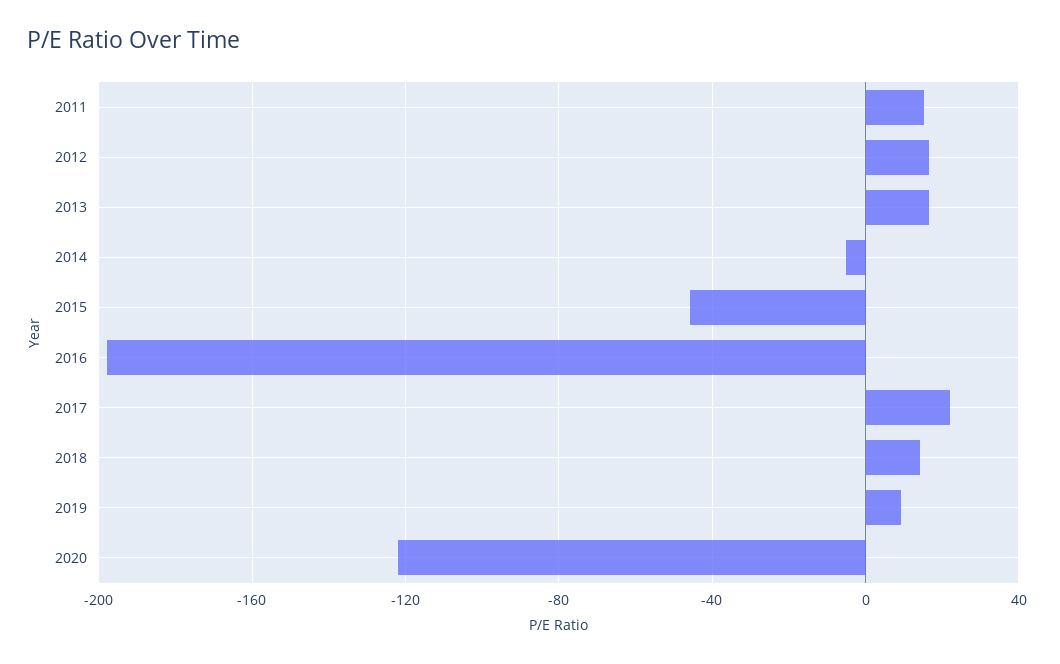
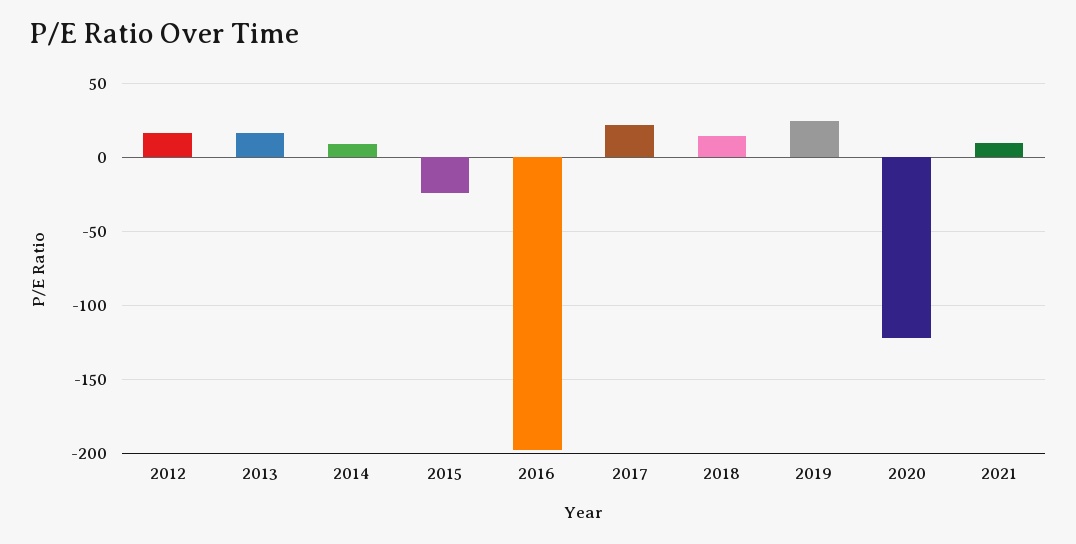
2011: 15 -> none
2014: -5 -> 10
2015: -45 -> -25
2019: 10 -> 25
2021: none -> 10

